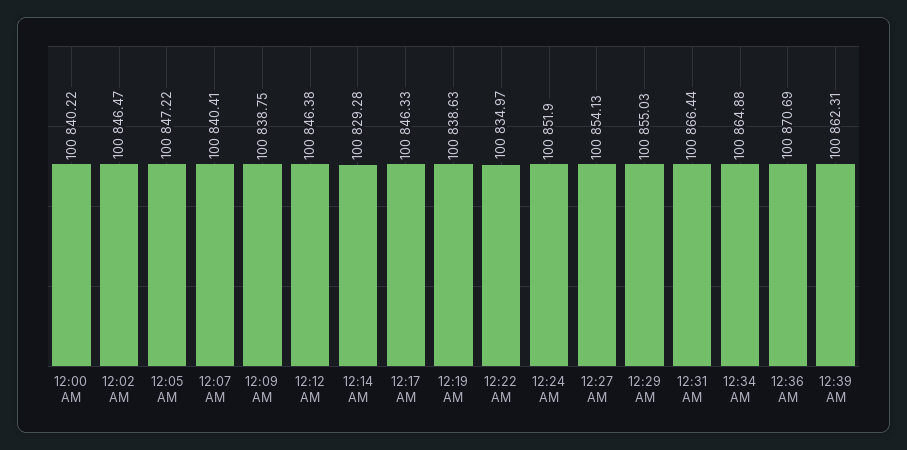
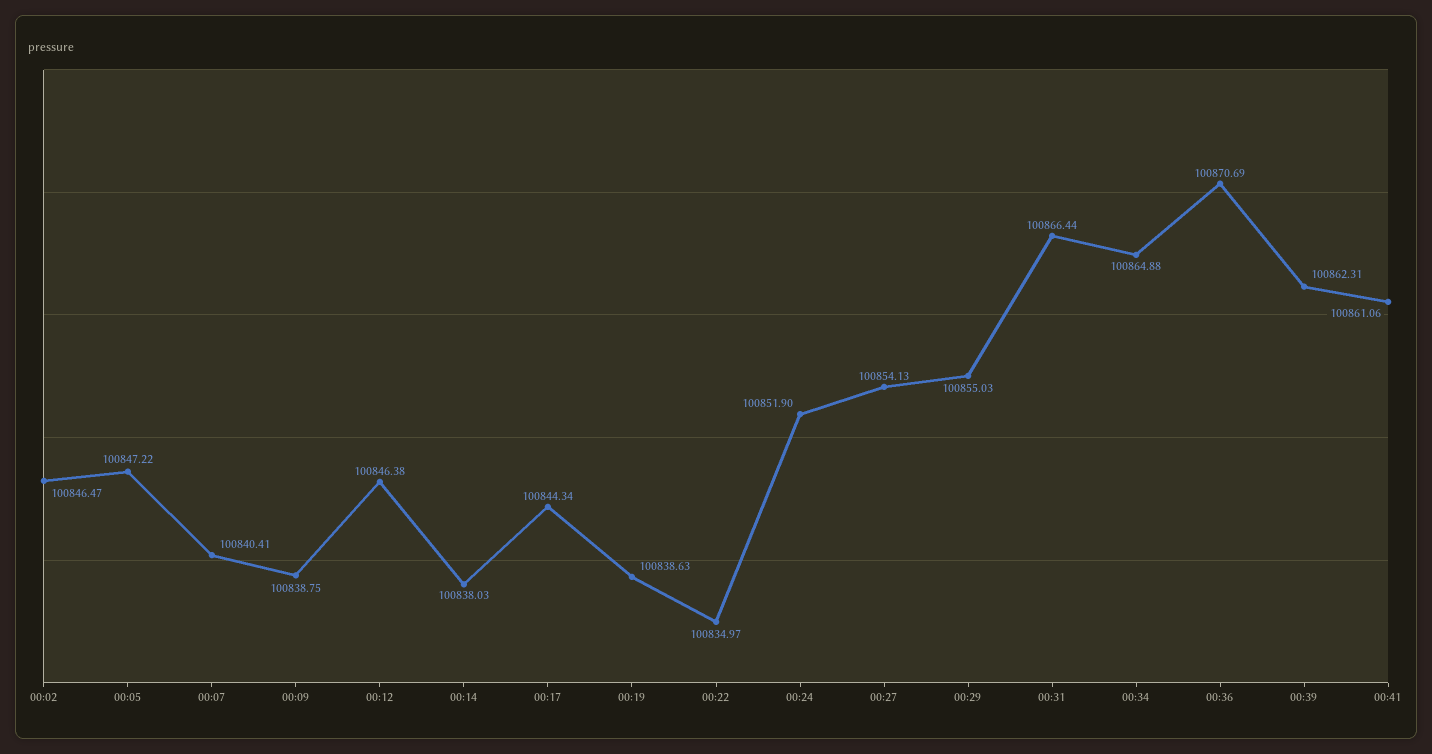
12:00 AM: 100840.22 -> none
12:14 AM: 100829.28 -> 100838.03
12:17 AM: 100846.33 -> 100844.34
00:41: none -> 100861.06

